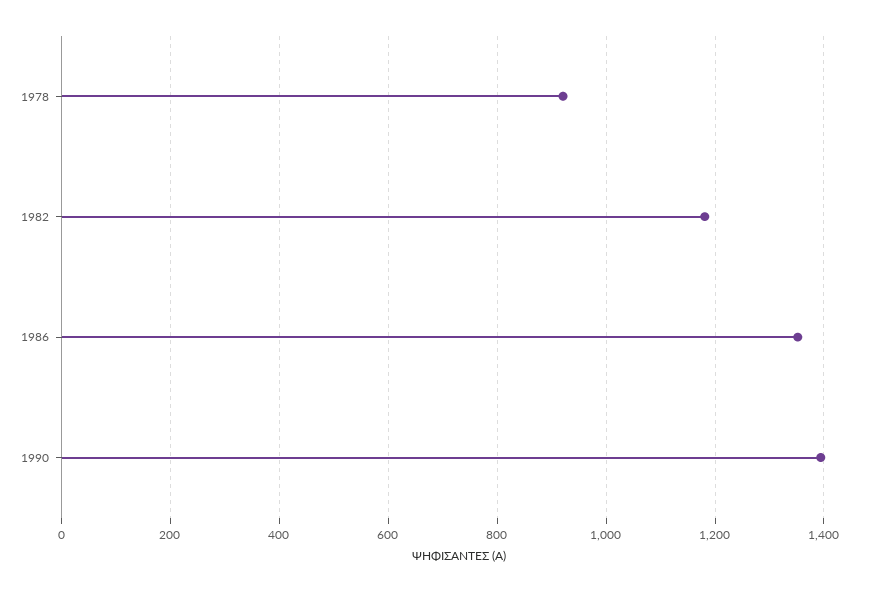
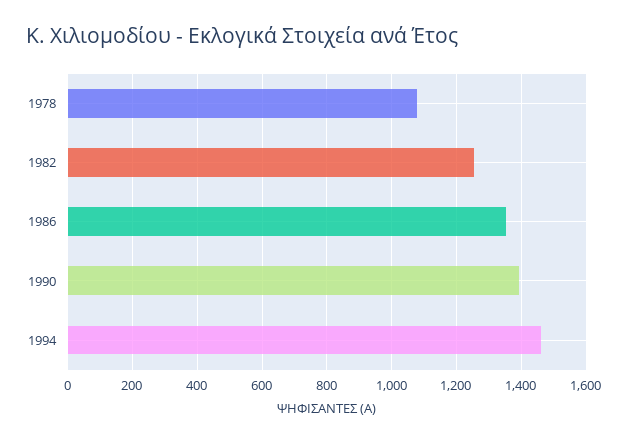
1978: 920 -> 1080
1982: 1180 -> 1260
1994: none -> 1460

